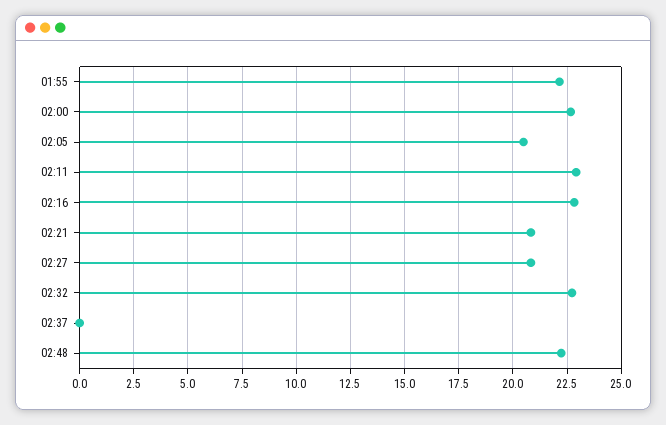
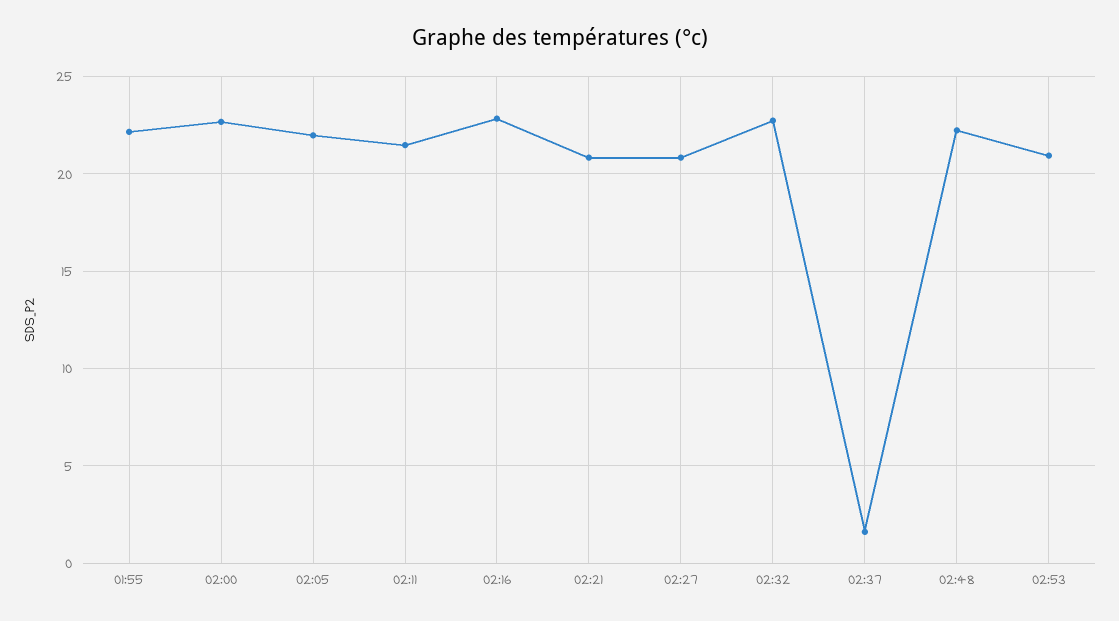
02:05: 20.5 -> 22
02:11: 23 -> 21.5
02:37: 0 -> 1.5
02:53: none -> 21

